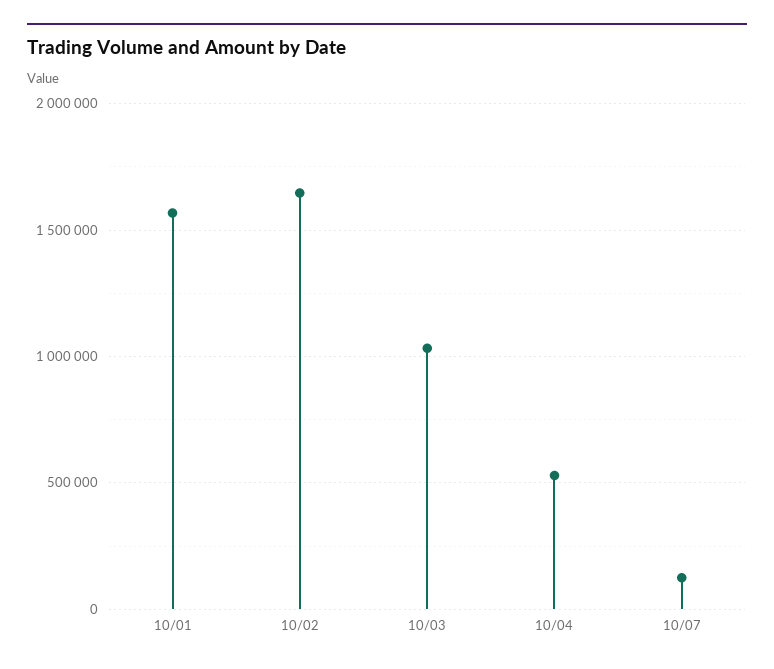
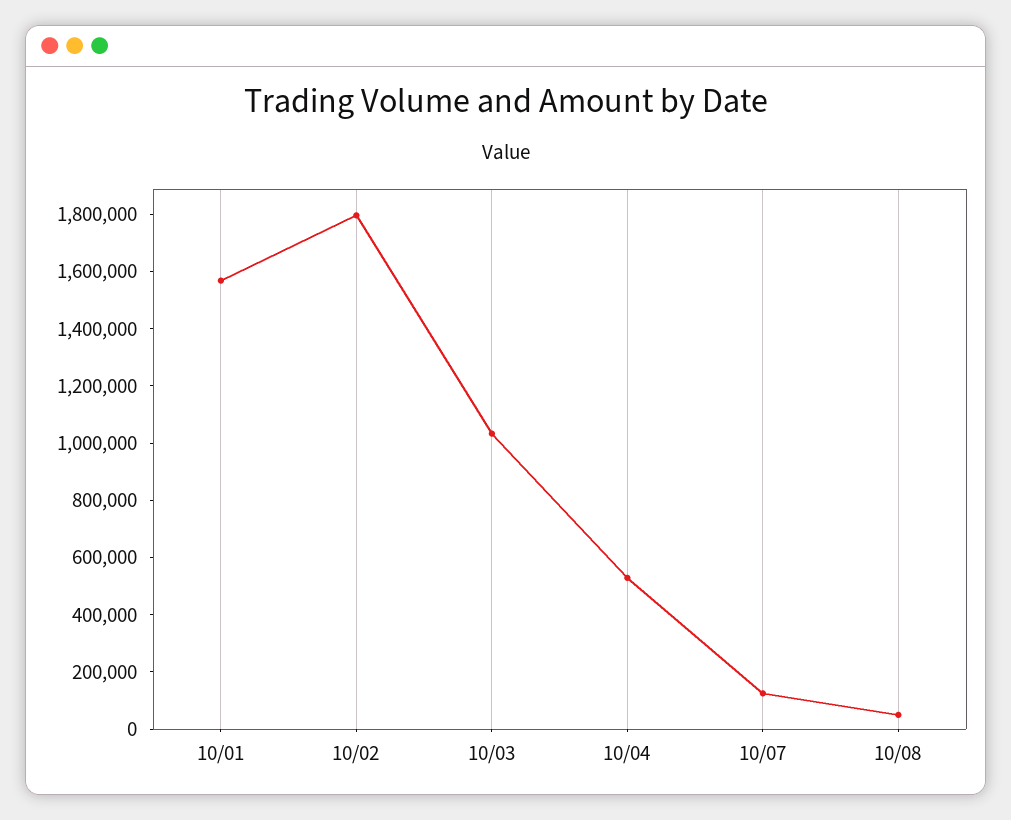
10/02: 1650000 -> 1800000
10/08: none -> 50000

